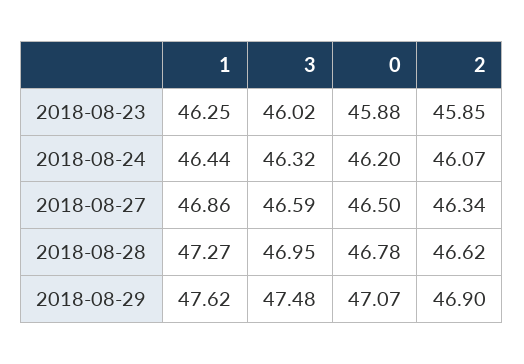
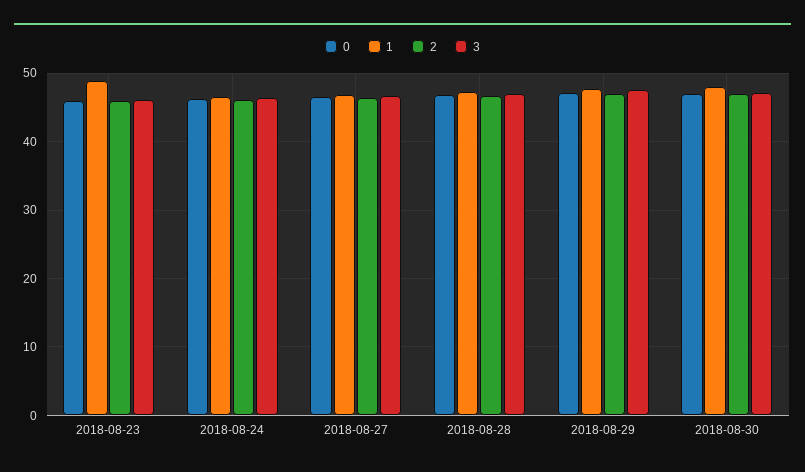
1, 2018-08-23: 46.25 -> 49
0, 2018-08-30: none -> 47
1, 2018-08-30: none -> 48
2, 2018-08-30: none -> 47
3, 2018-08-30: none -> 47

